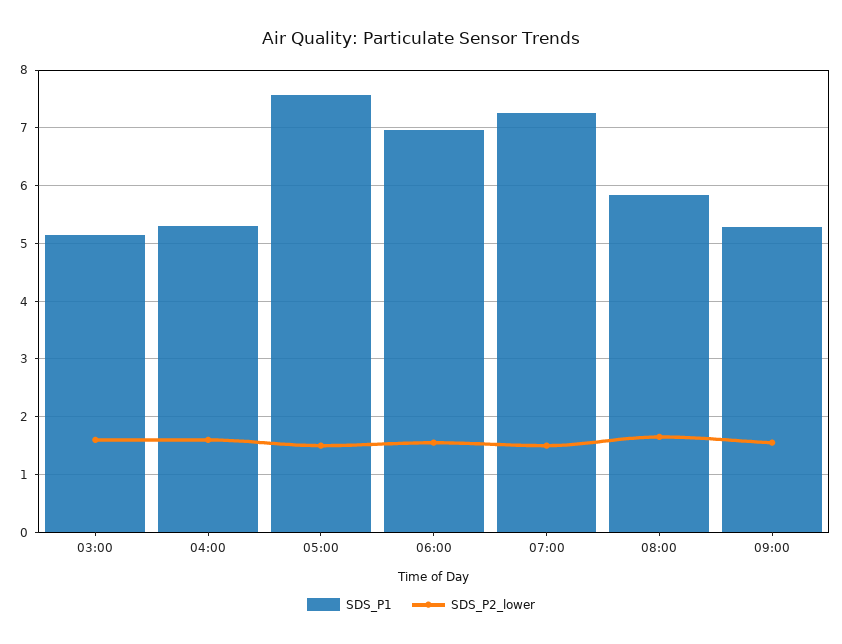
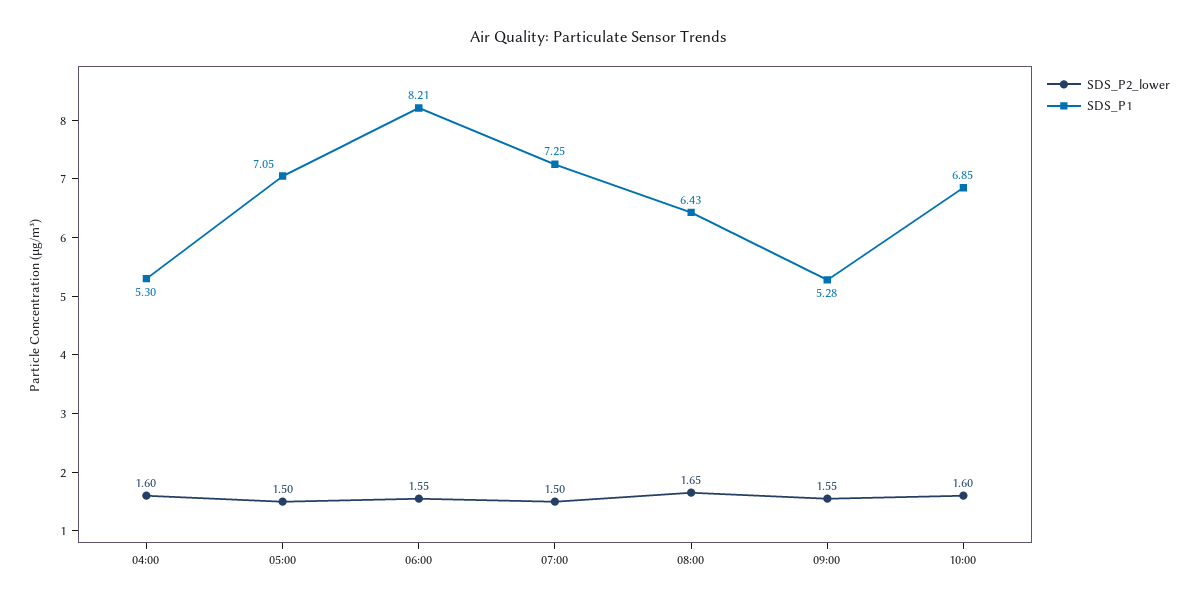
SDS_P1, 03:00: 5.2 -> none
SDS_P2_lower, 03:00: 1.6 -> none
SDS_P1, 05:00: 7.6 -> 7.05
SDS_P1, 06:00: 7 -> 8.21
SDS_P1, 08:00: 5.8 -> 6.43
SDS_P2_lower, 10:00: none -> 1.6
SDS_P1, 10:00: none -> 6.85

